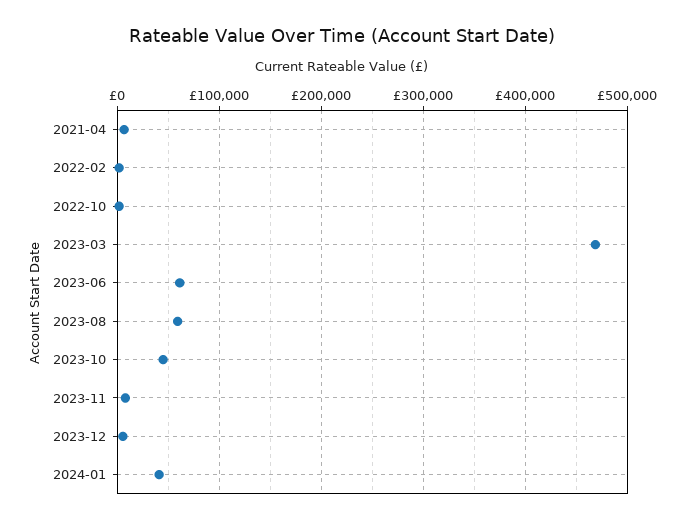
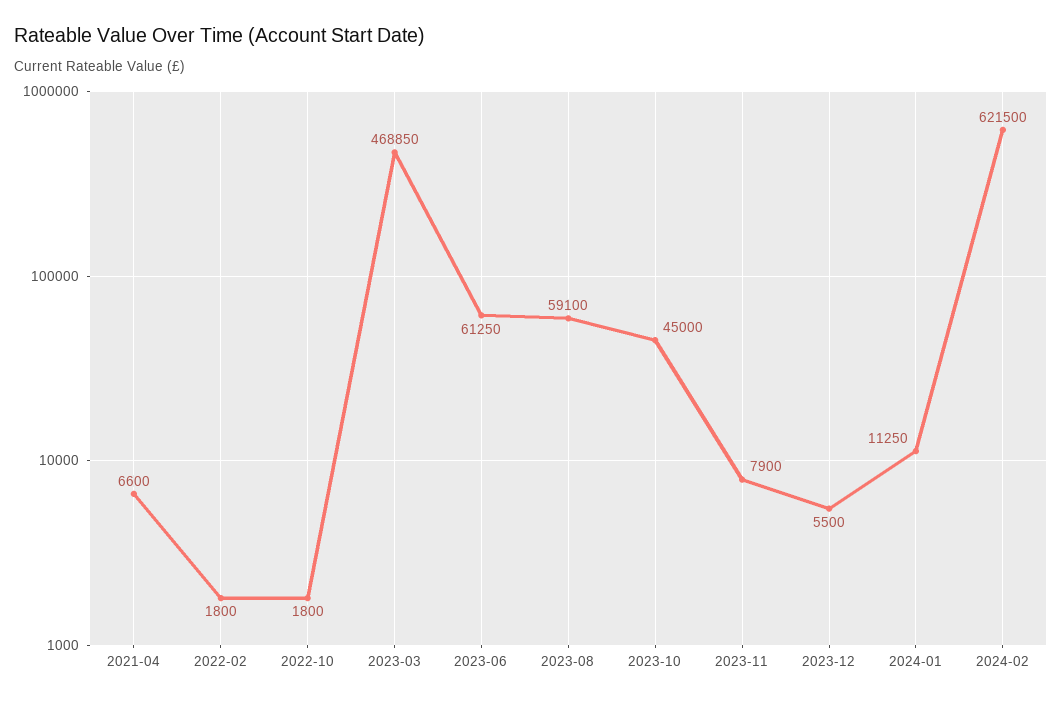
2024-01: 40000 -> 11250
2024-02: none -> 621500

